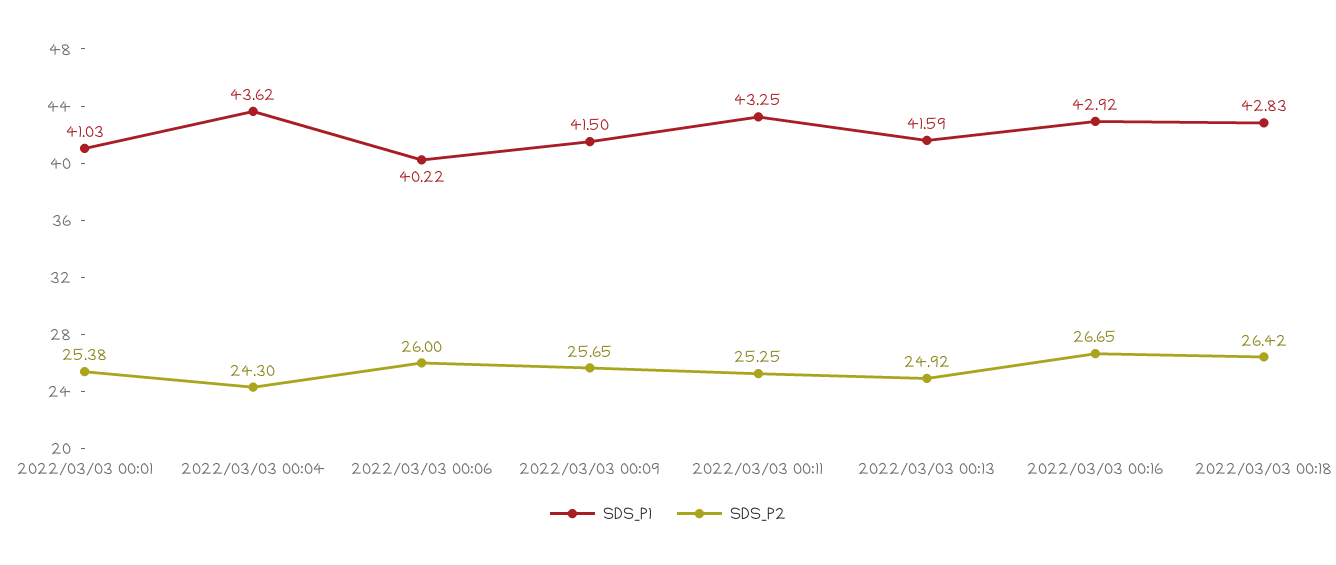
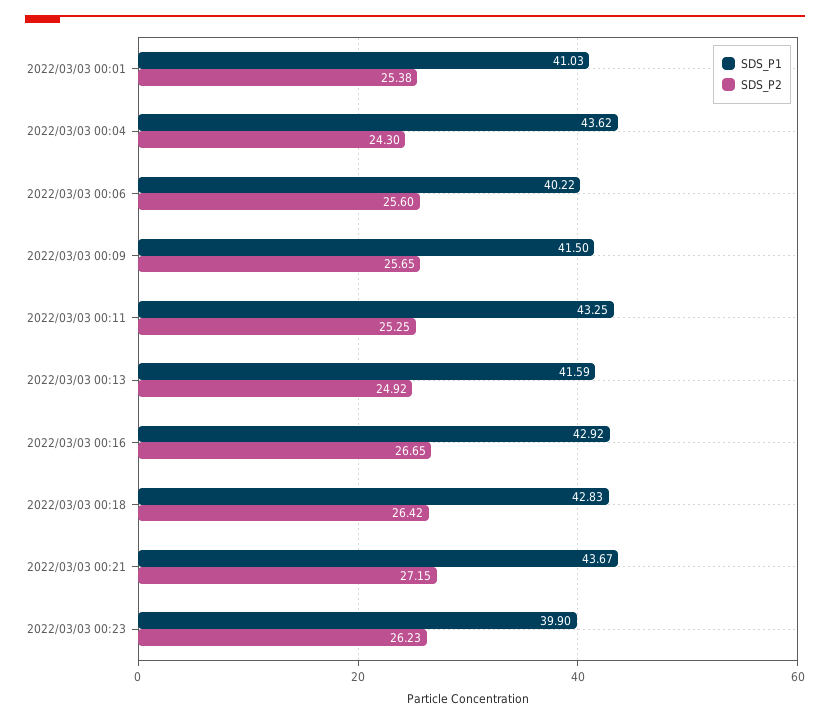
SDS_P2, 2022/03/03 00:06: 26 -> 25.6
SDS_P1, 2022/03/03 00:21: none -> 43.67
SDS_P2, 2022/03/03 00:21: none -> 27.15
SDS_P1, 2022/03/03 00:23: none -> 39.9
SDS_P2, 2022/03/03 00:23: none -> 26.23

